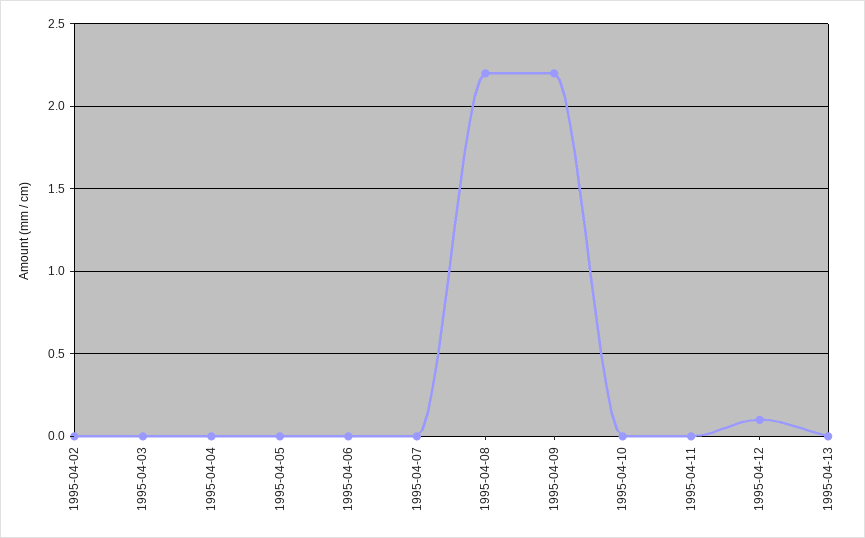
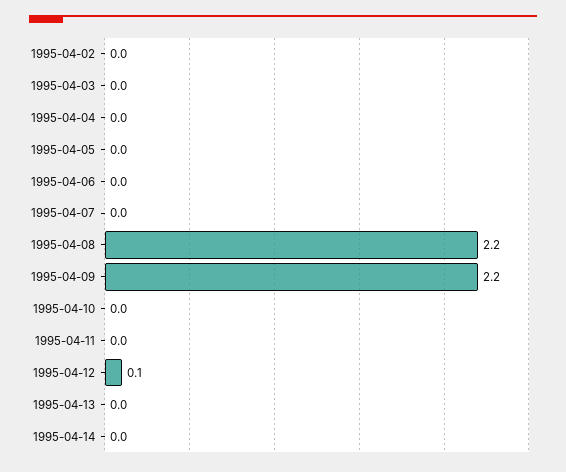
1995-04-14: none -> 0

